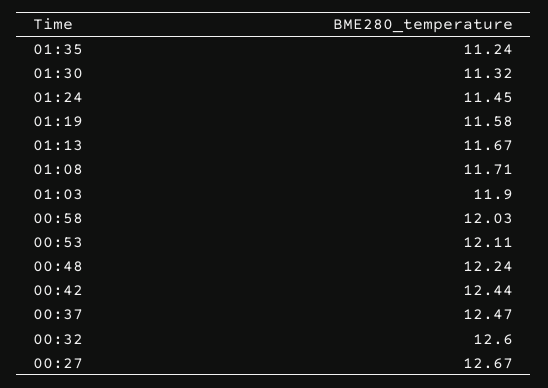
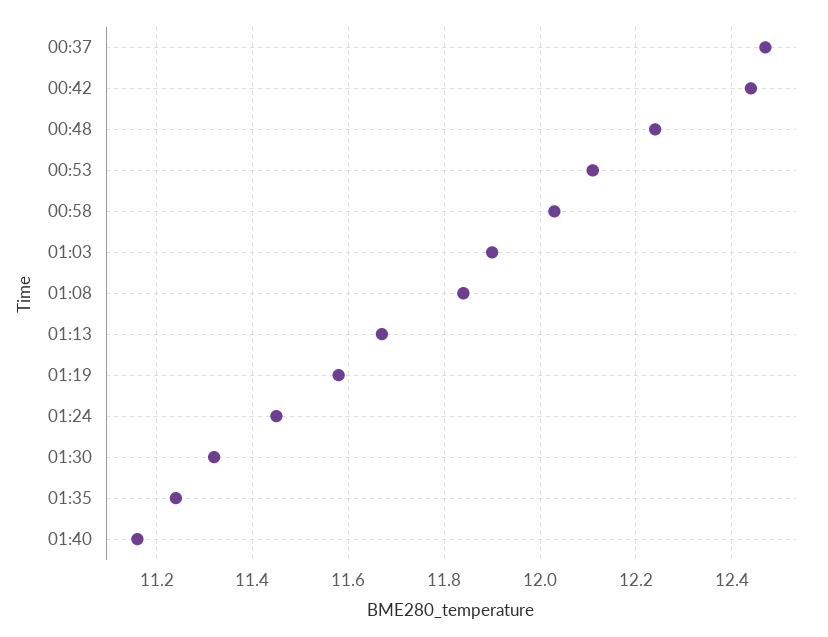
01:08: 11.71 -> 11.85
00:32: 12.6 -> none
00:27: 12.67 -> none
01:40: none -> 11.15

